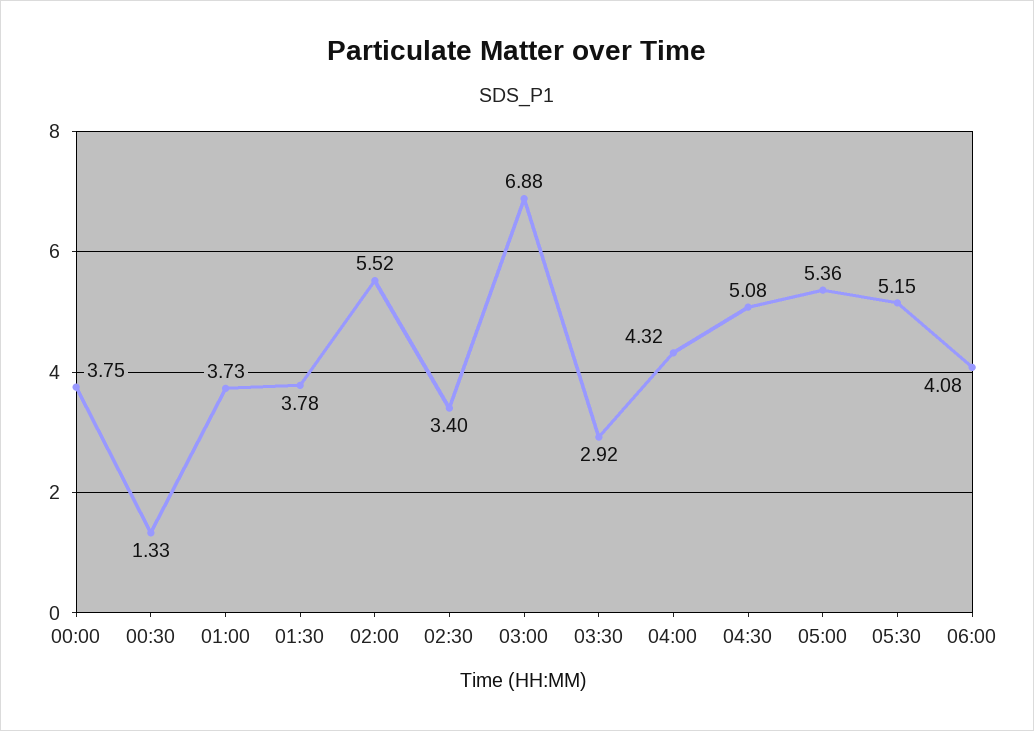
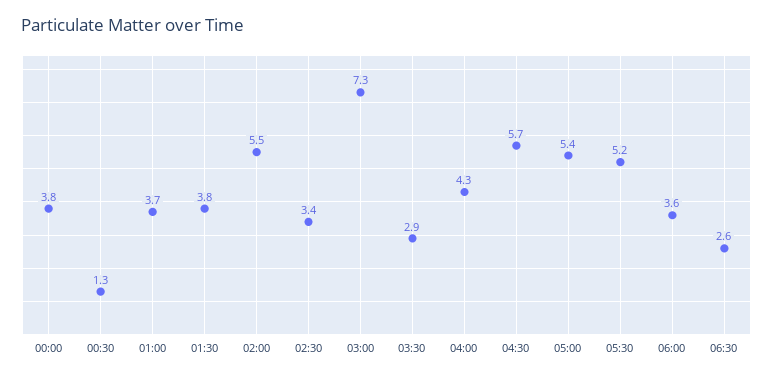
03:00: 6.88 -> 7.3
04:30: 5.08 -> 5.7
06:00: 4.08 -> 3.6
06:30: none -> 2.6

